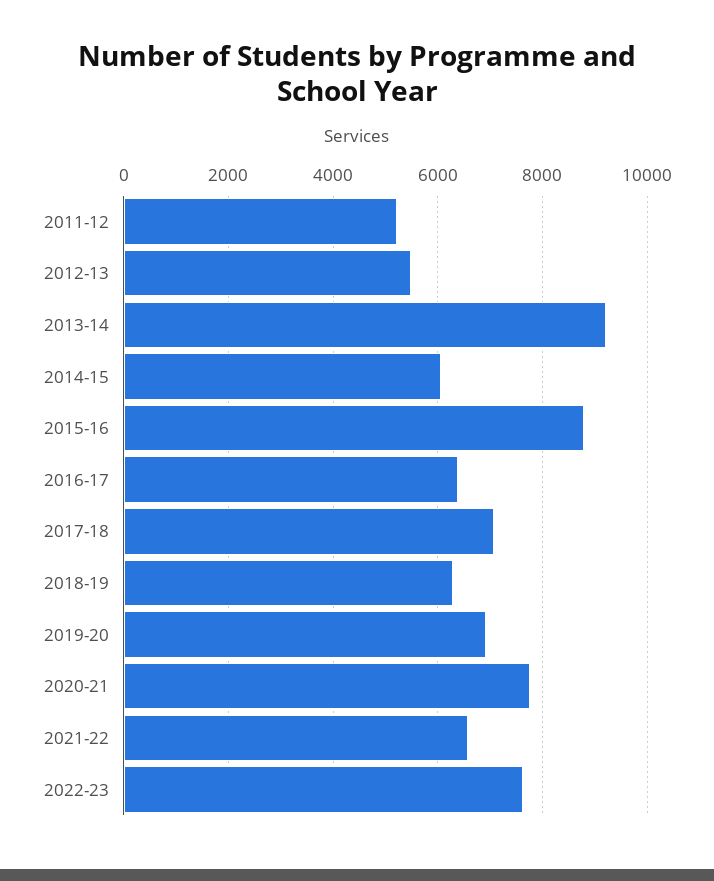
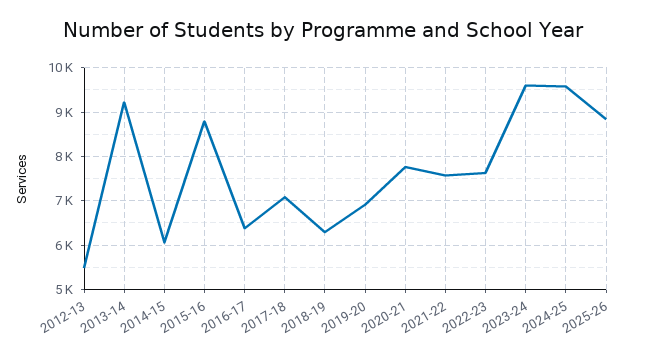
2011-12: 5200 -> none
2021-22: 6600 -> 7600
2023-24: none -> 9600
2024-25: none -> 9600
2025-26: none -> 8800

